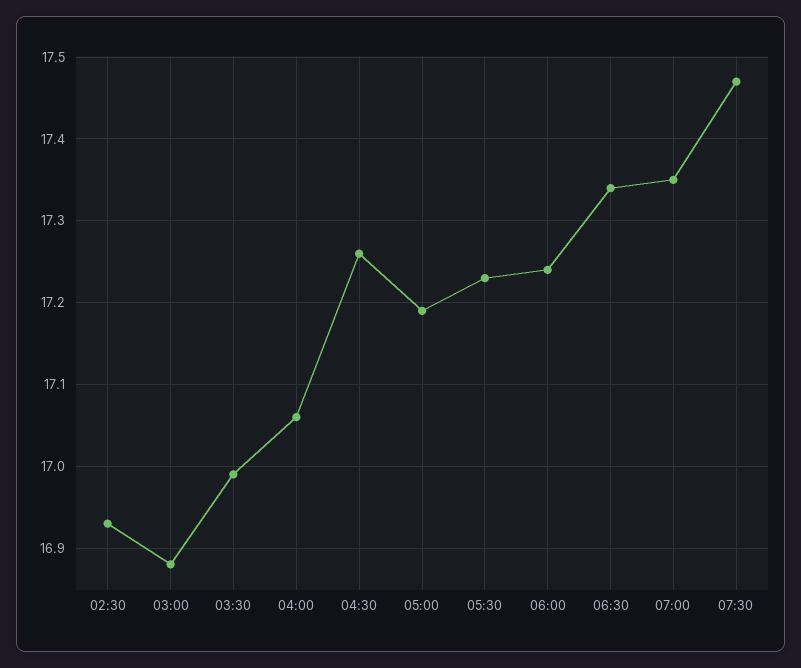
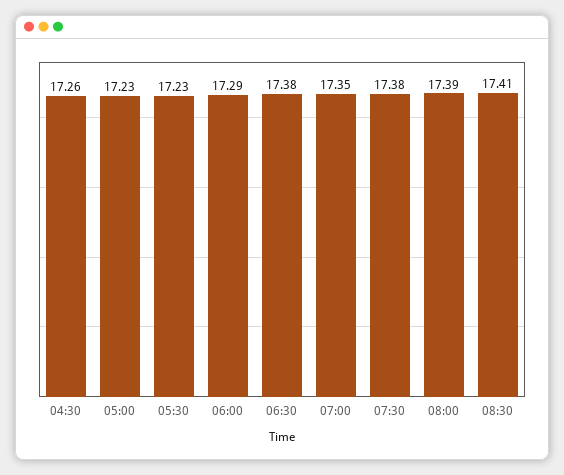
02:30: 16.93 -> none
03:00: 16.88 -> none
03:30: 16.99 -> none
04:00: 17.06 -> none
05:00: 17.19 -> 17.23
06:00: 17.24 -> 17.29
06:30: 17.34 -> 17.38
07:30: 17.47 -> 17.38
08:00: none -> 17.39
08:30: none -> 17.41

